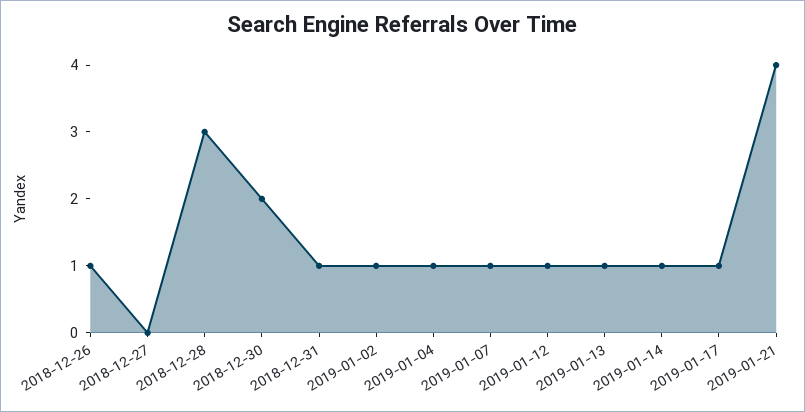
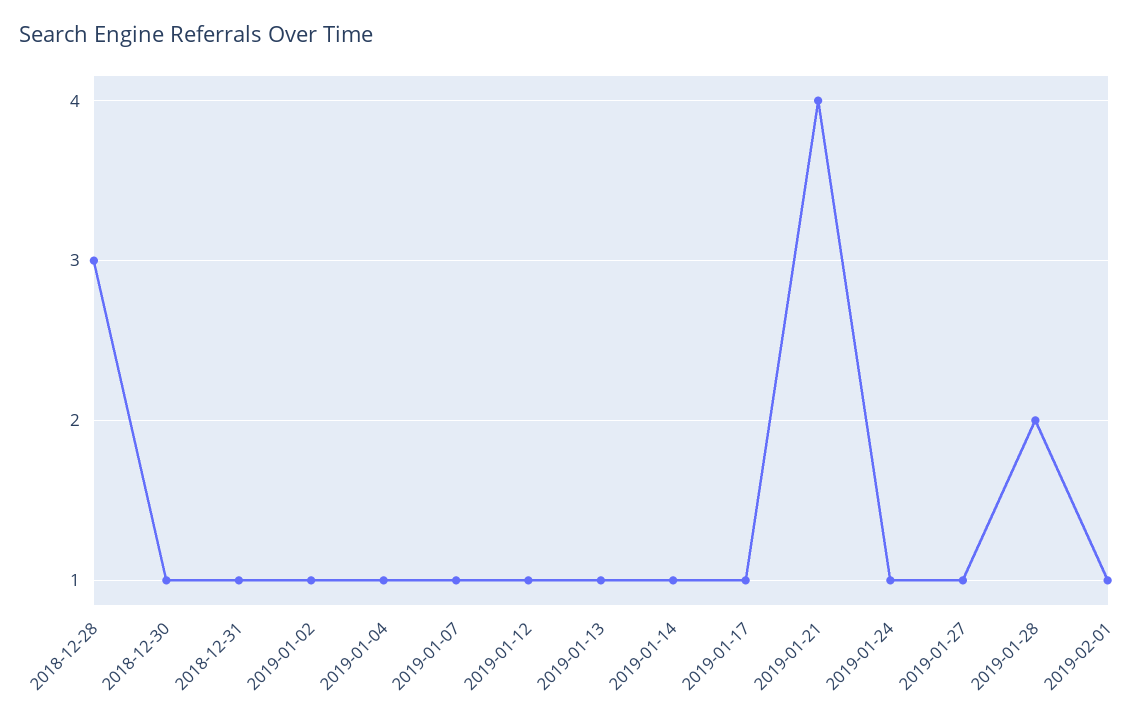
2018-12-26: 1 -> none
2018-12-27: 0 -> none
2018-12-30: 2 -> 1
2019-01-24: none -> 1
2019-01-27: none -> 1
2019-01-28: none -> 2
2019-02-01: none -> 1

